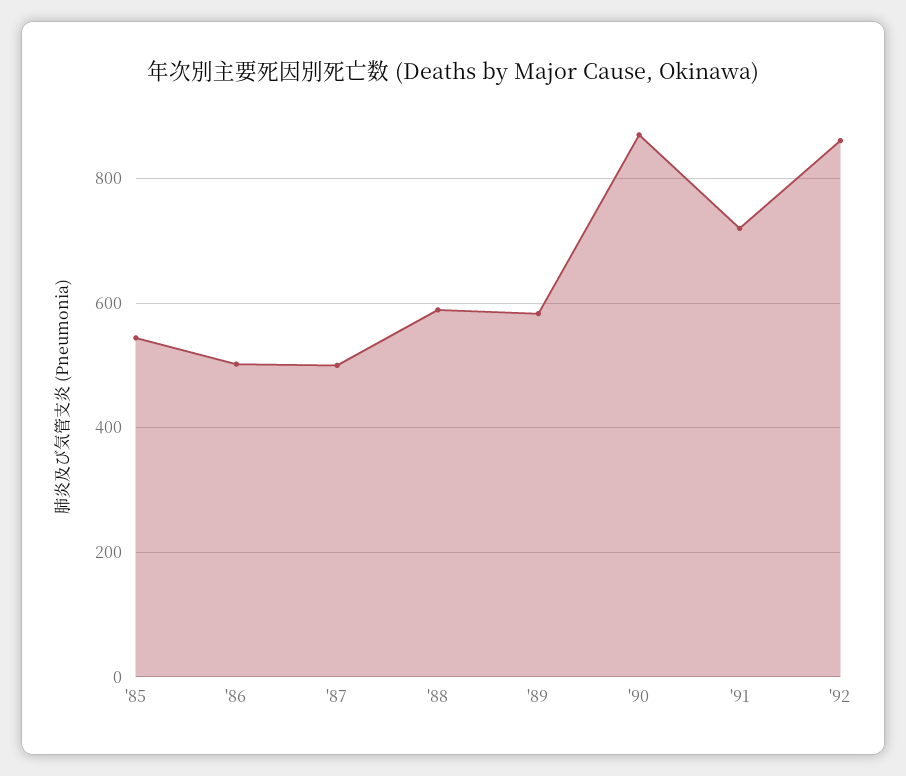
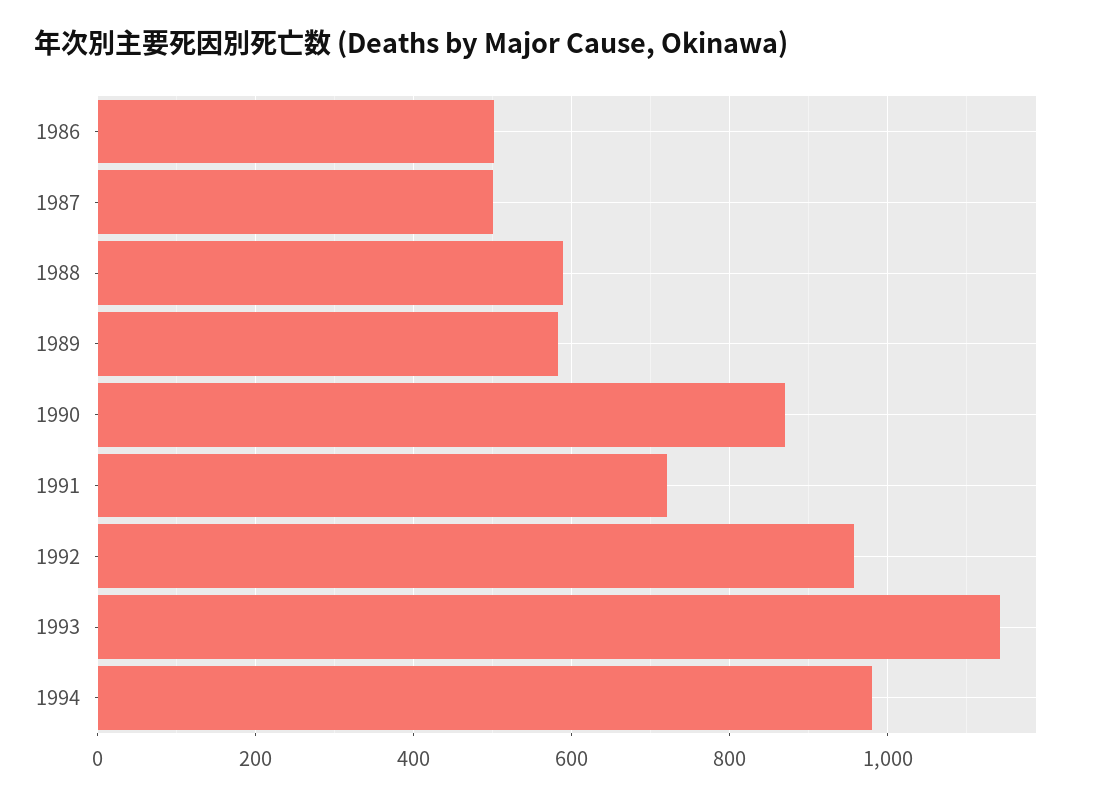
'85: 540 -> none
'92: 860 -> 960
1993: none -> 1140
1994: none -> 980

